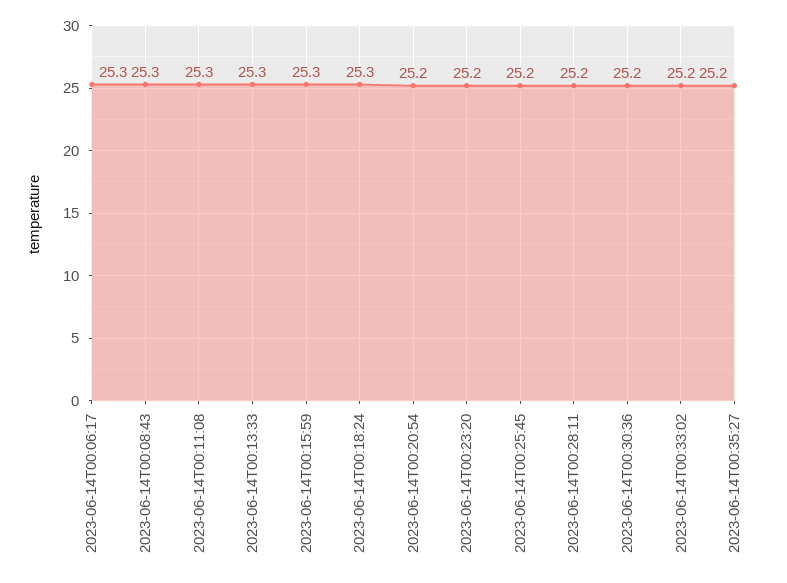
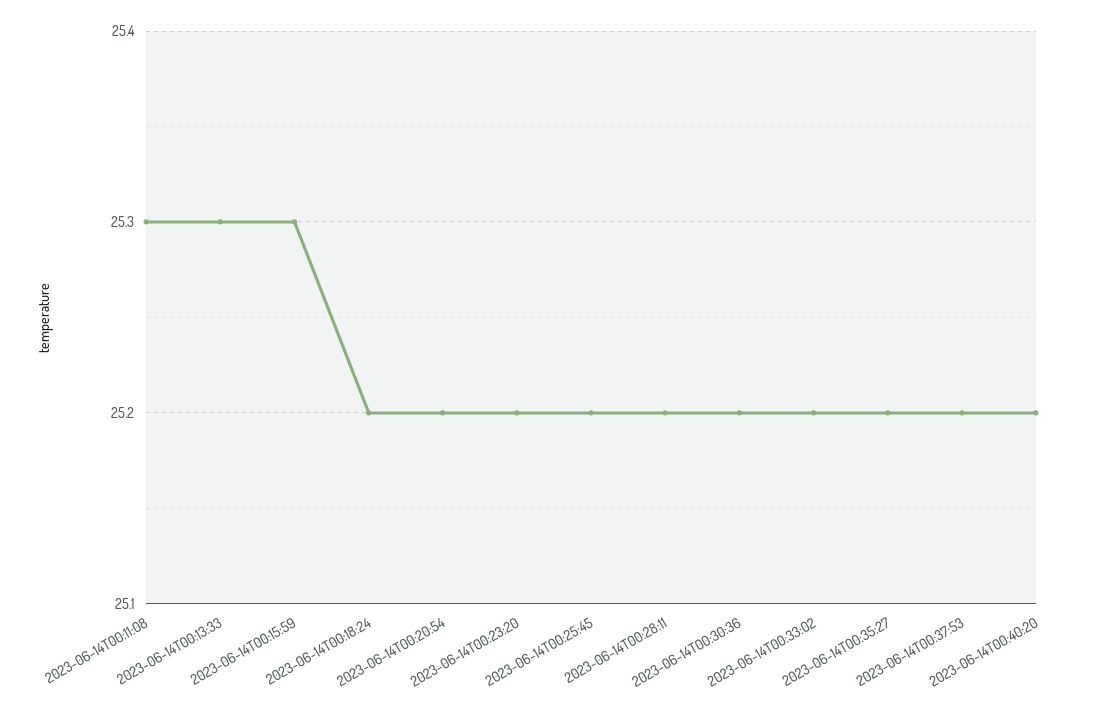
2023-06-14T00:06:17: 25.3 -> none
2023-06-14T00:08:43: 25.3 -> none
2023-06-14T00:18:24: 25.3 -> 25.2
2023-06-14T00:37:53: none -> 25.2
2023-06-14T00:40:20: none -> 25.2

